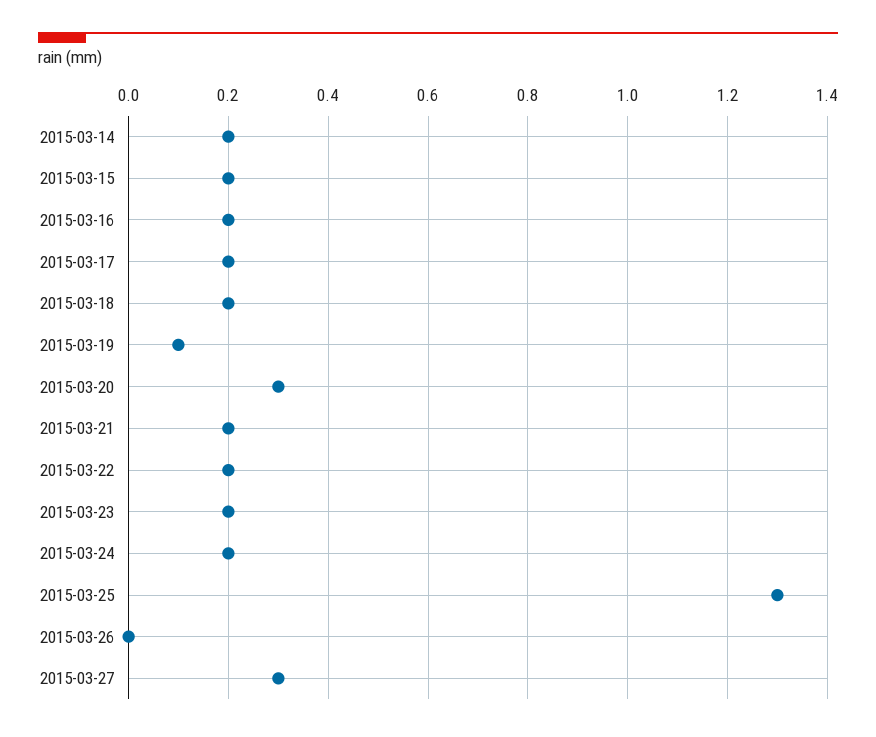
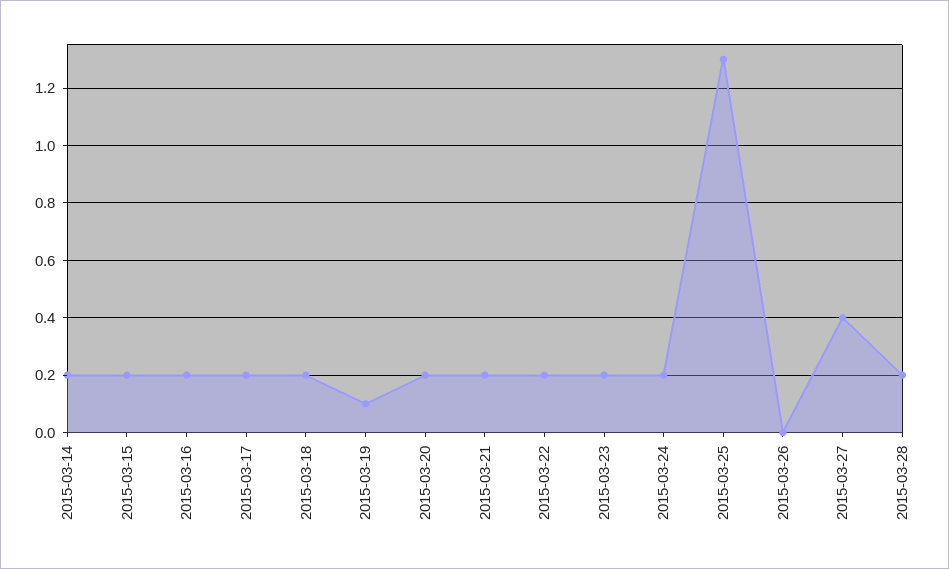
2015-03-20: 0.3 -> 0.2
2015-03-27: 0.3 -> 0.4
2015-03-28: none -> 0.2

